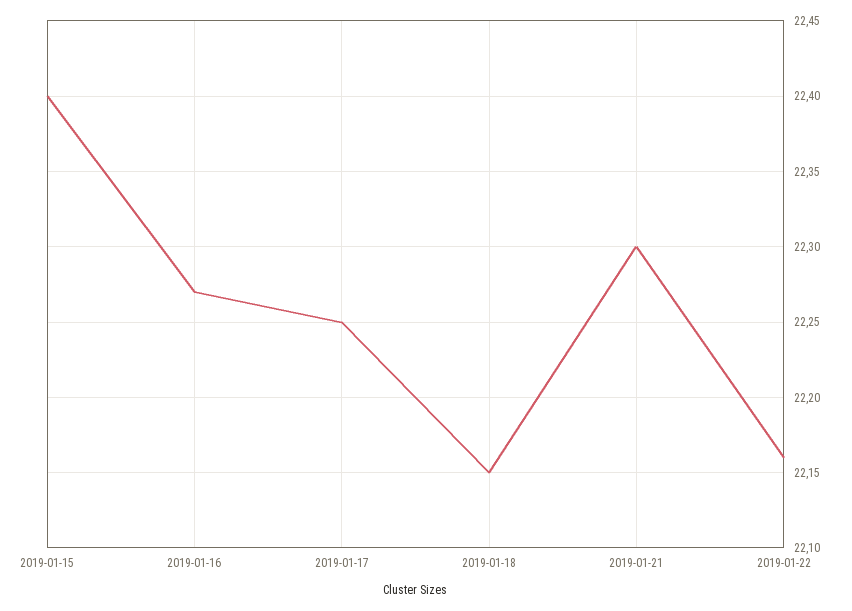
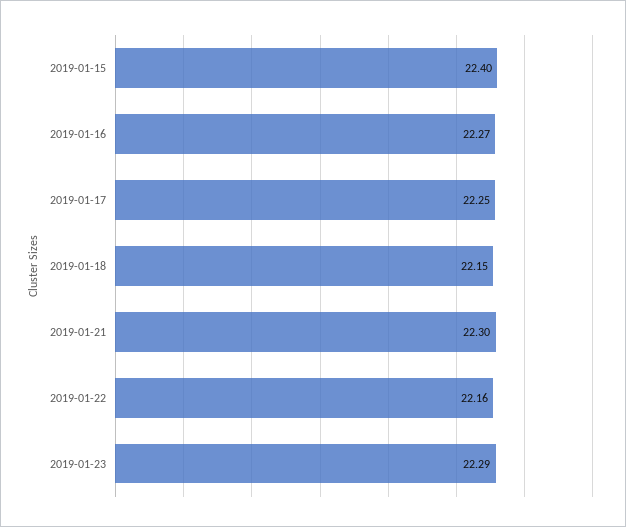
2019-01-23: none -> 22.29

